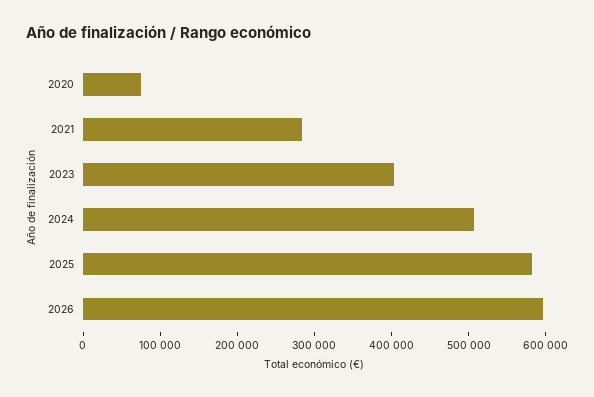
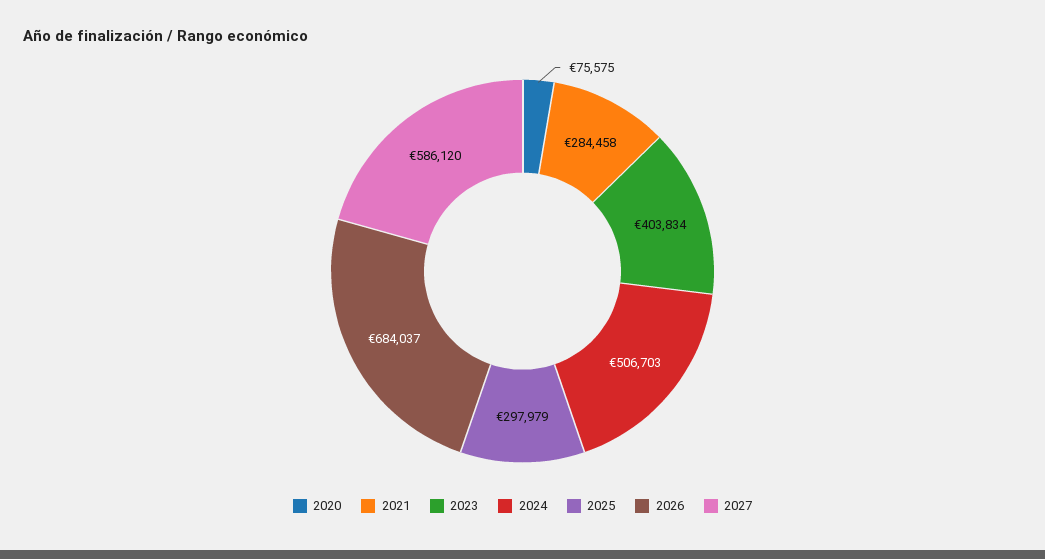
2025: 580000 -> 297979
2026: 600000 -> 684037
2027: none -> 586120

